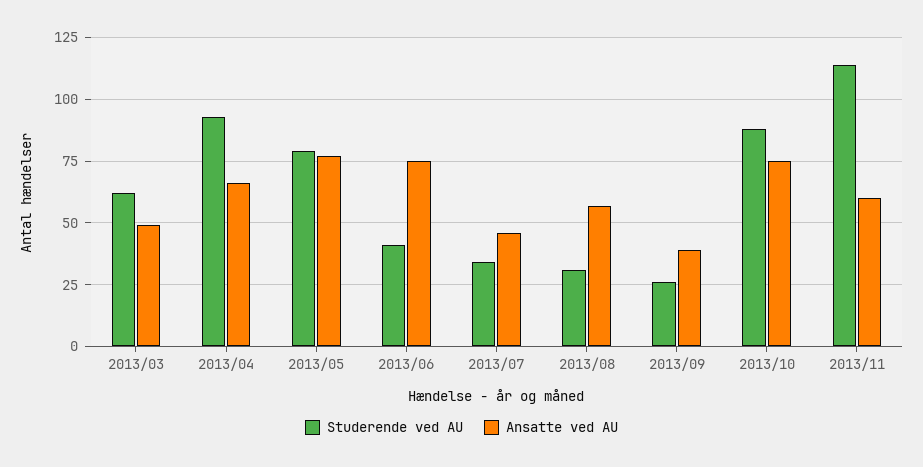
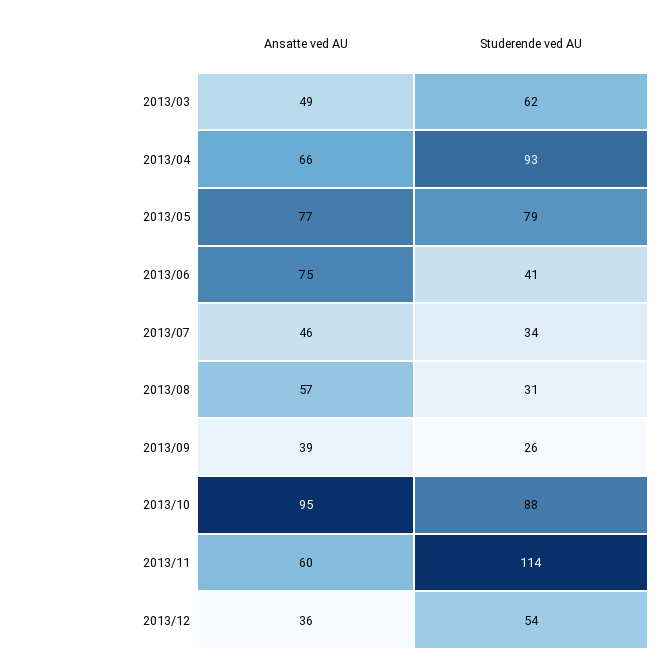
Ansatte ved AU, 2013/10: 75 -> 95
Ansatte ved AU, 2013/12: none -> 36
Studerende ved AU, 2013/12: none -> 54

